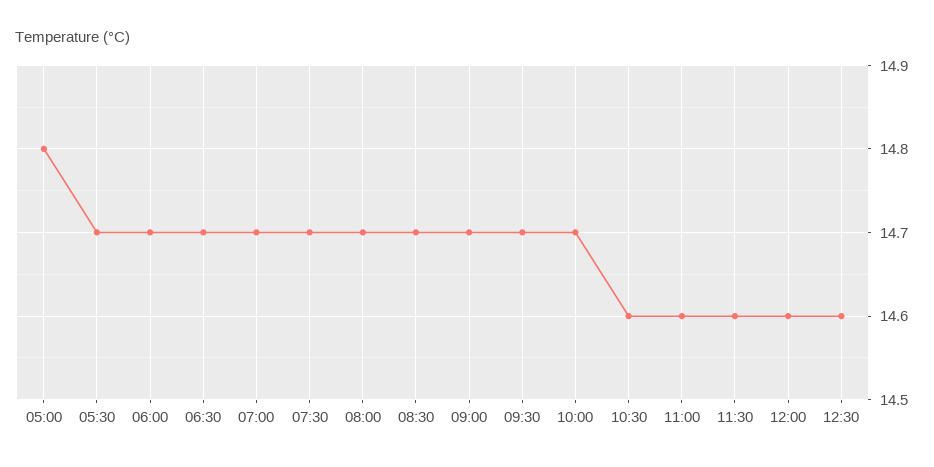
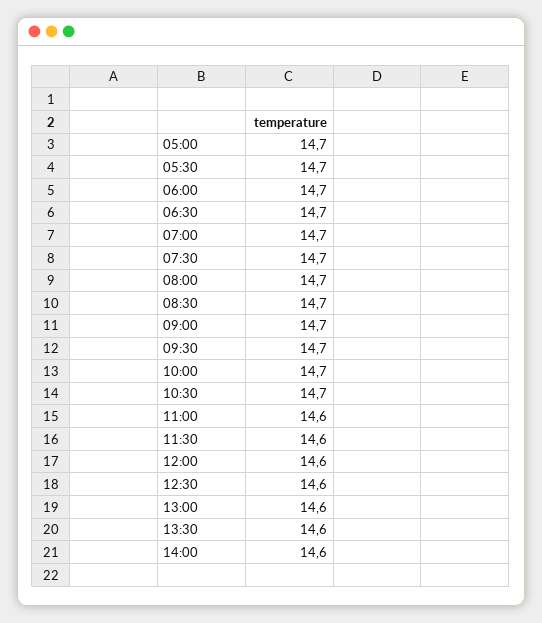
05:00: 14.8 -> 14.7
10:30: 14.6 -> 14.7
13:00: none -> 14.6
13:30: none -> 14.6
14:00: none -> 14.6

